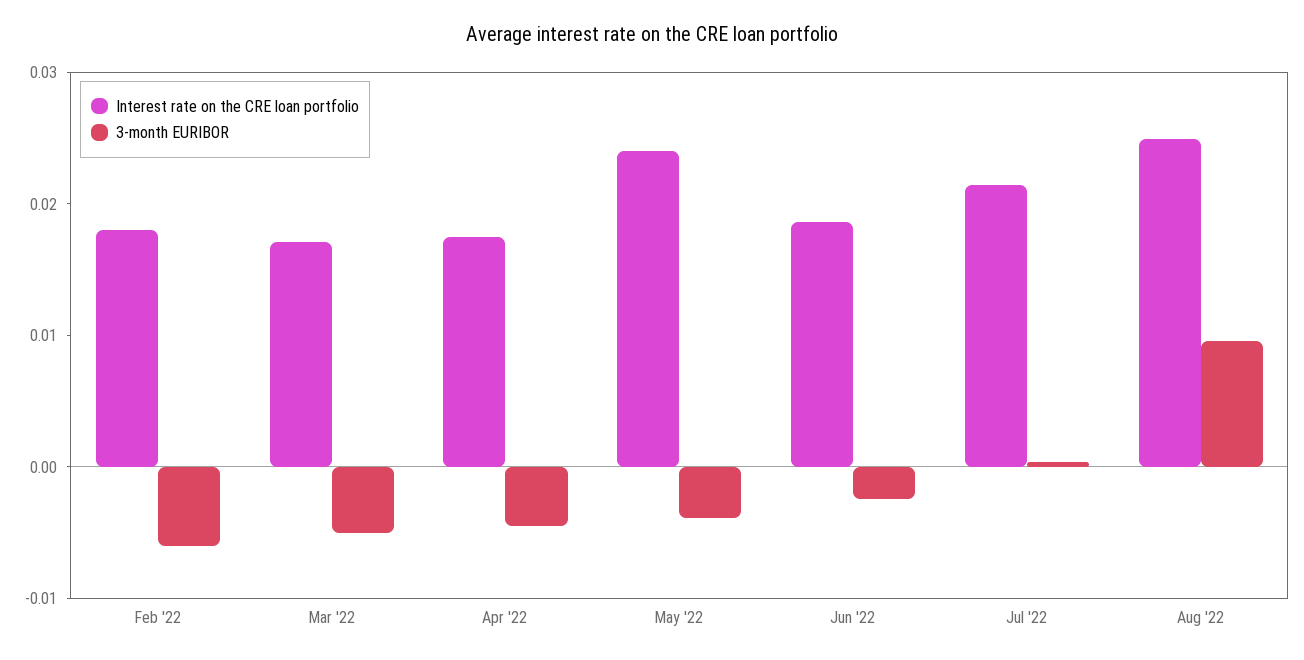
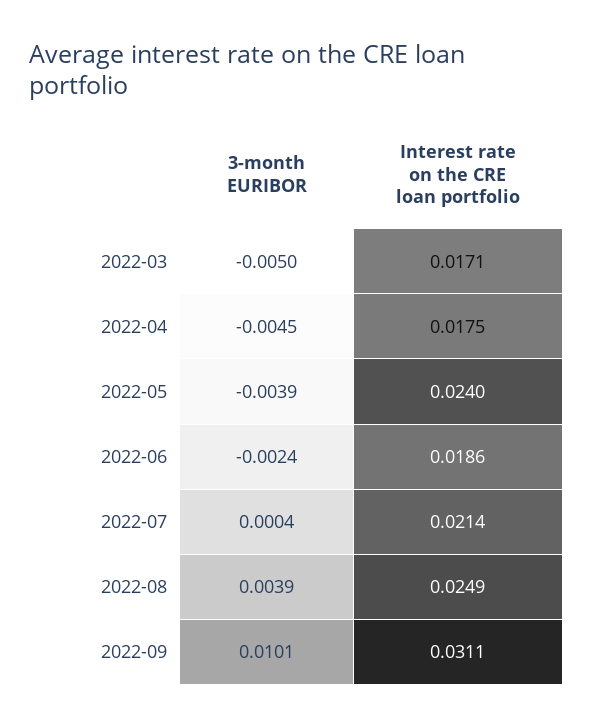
Interest rate on the CRE loan portfolio, Feb '22: 0.018 -> none
3-month EURIBOR, Feb '22: -0.006 -> none
3-month EURIBOR, Aug '22: 0.01 -> 0.0039
3-month EURIBOR, 2022-09: none -> 0.0101
Interest rate on the CRE loan portfolio, 2022-09: none -> 0.0311

